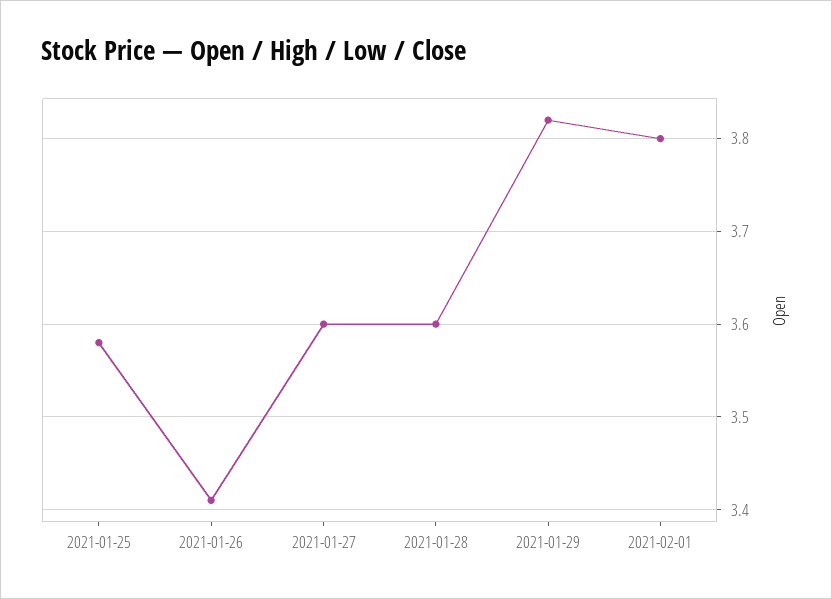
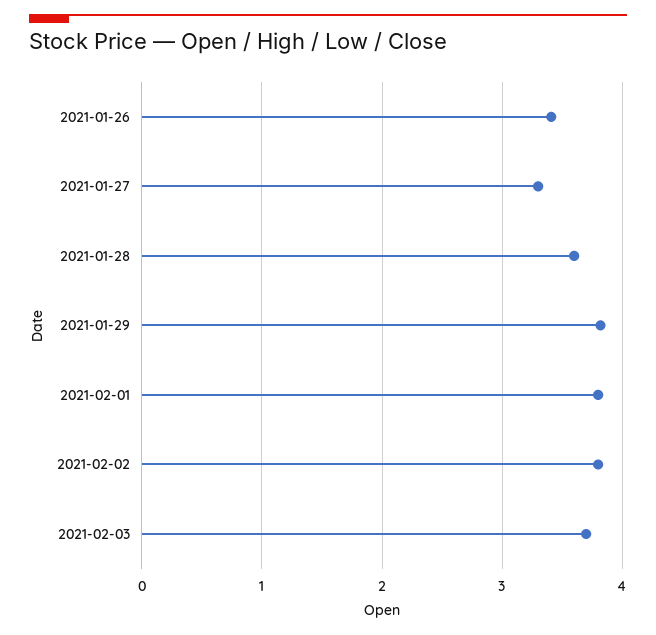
2021-01-25: 3.58 -> none
2021-01-27: 3.6 -> 3.3
2021-02-02: none -> 3.8
2021-02-03: none -> 3.7

